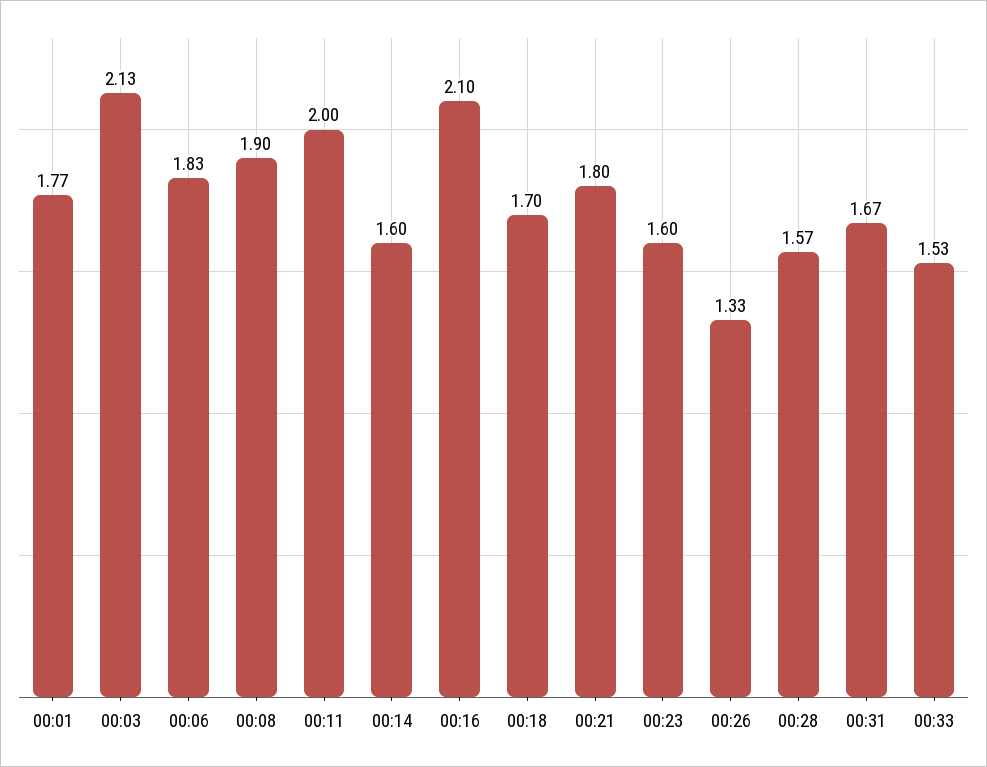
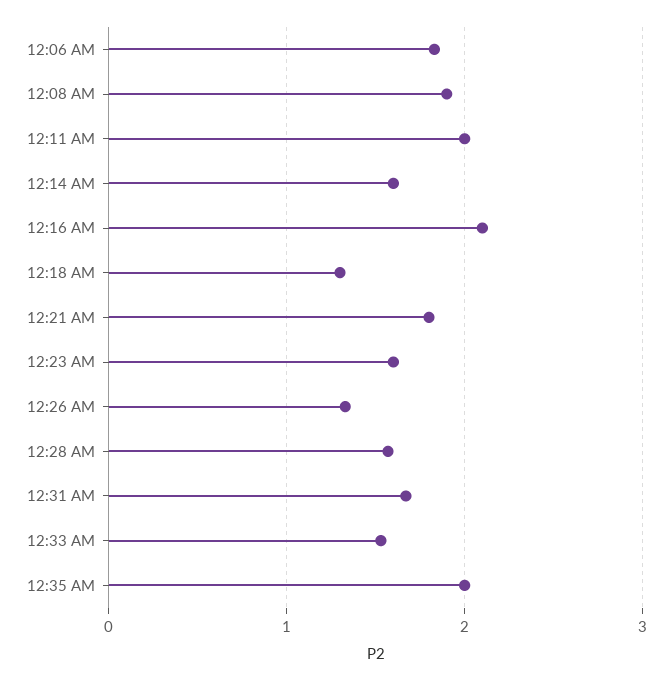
00:01: 1.77 -> none
00:03: 2.13 -> none
00:18: 1.7 -> 1.3
12:35 AM: none -> 2

